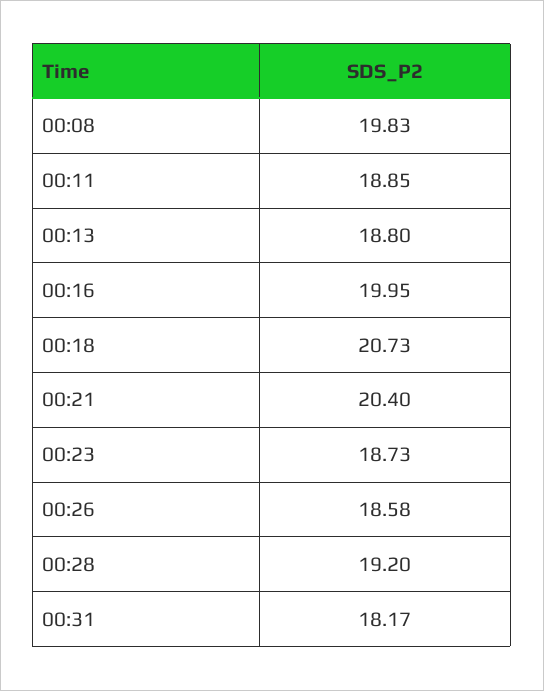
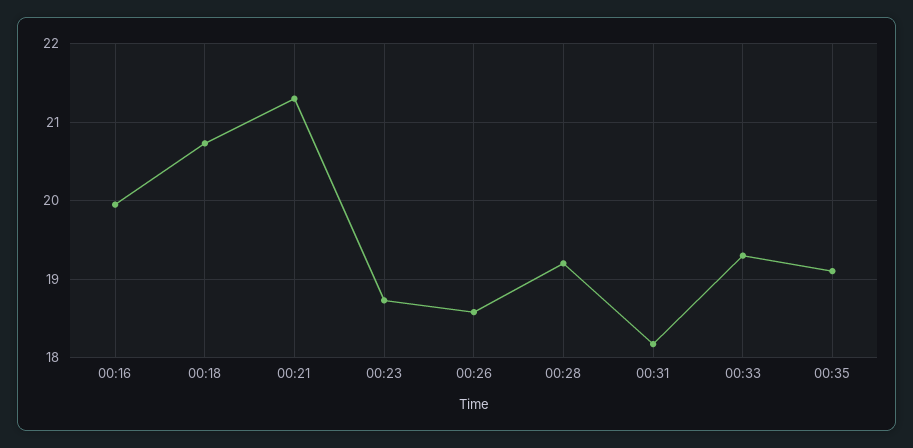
00:08: 19.83 -> none
00:11: 18.85 -> none
00:13: 18.8 -> none
00:21: 20.4 -> 21.3
00:33: none -> 19.3
00:35: none -> 19.1

